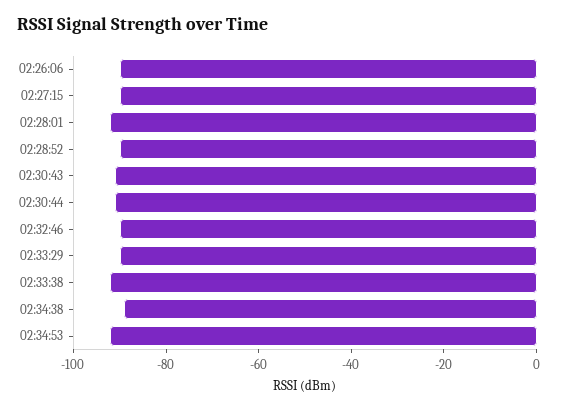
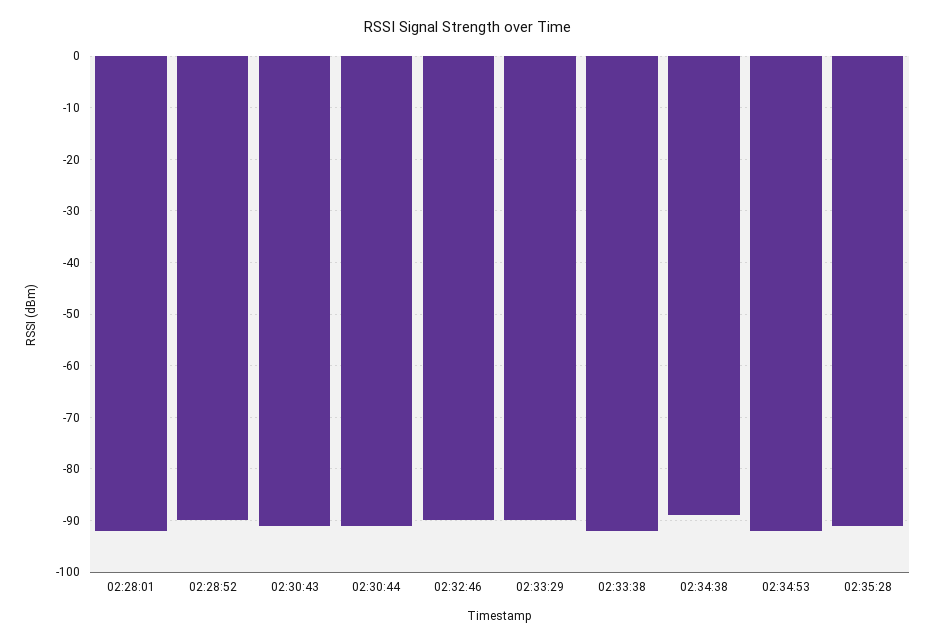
02:26:06: -90 -> none
02:27:15: -90 -> none
02:35:28: none -> -90

